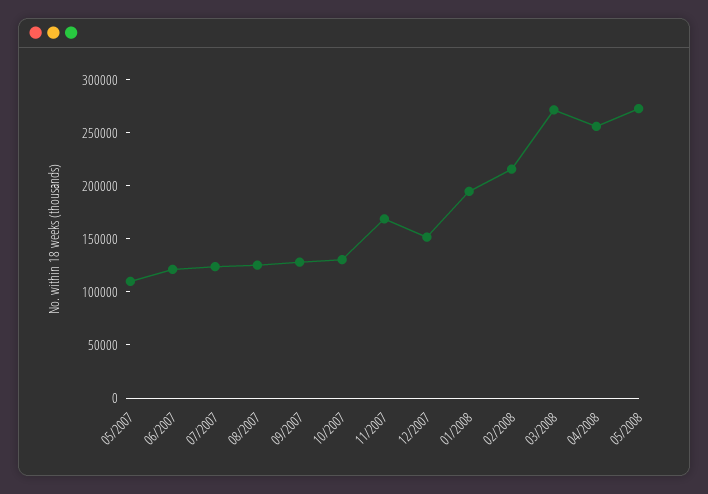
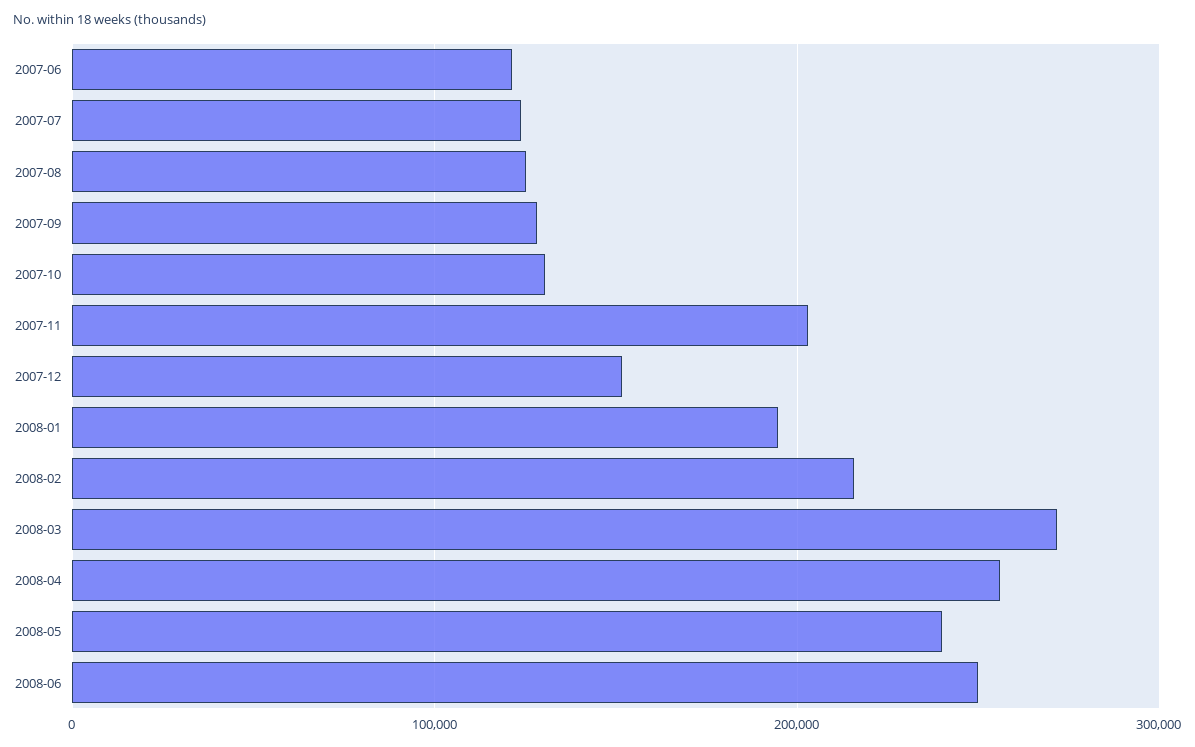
05/2007: 110000 -> none
11/2007: 170000 -> 200000
05/2008: 270000 -> 240000
2008-06: none -> 250000

